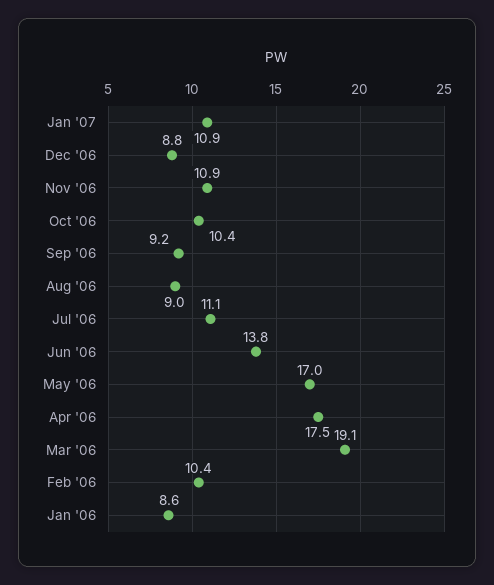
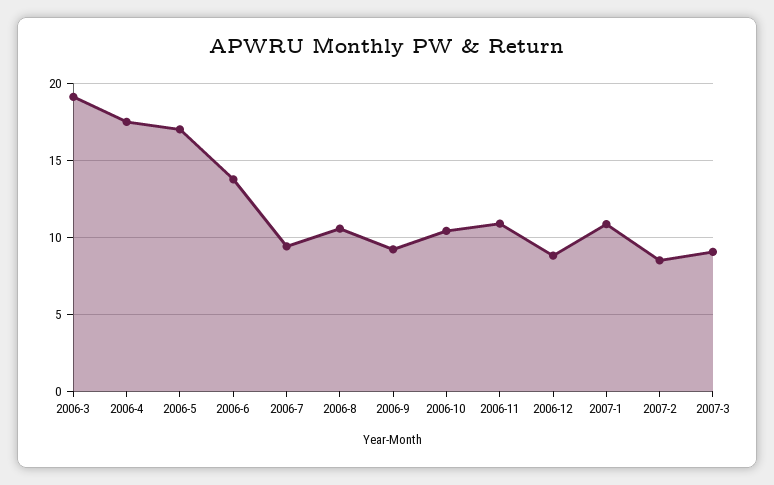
Aug '06: 9 -> 10.5
Jul '06: 11.1 -> 9.5
Feb '06: 10.4 -> none
Jan '06: 8.6 -> none
2007-2: none -> 8.5
2007-3: none -> 9

